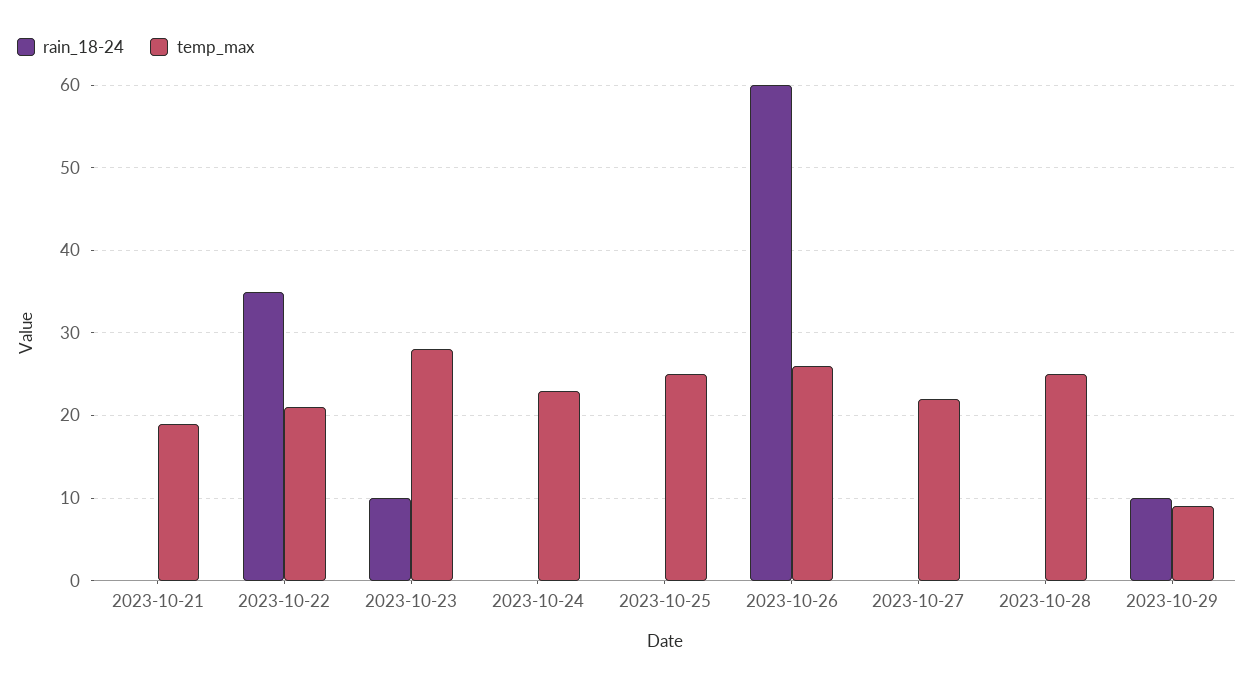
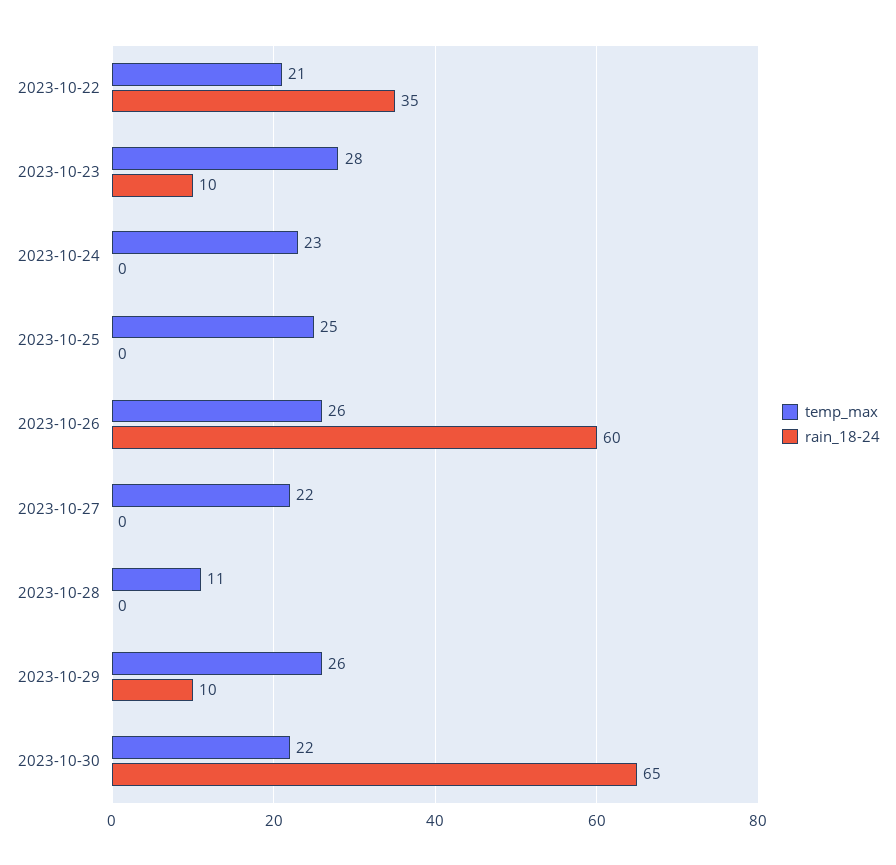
rain_18-24, 2023-10-21: 0 -> none
temp_max, 2023-10-21: 19 -> none
temp_max, 2023-10-28: 25 -> 11
temp_max, 2023-10-29: 9 -> 26
temp_max, 2023-10-30: none -> 22
rain_18-24, 2023-10-30: none -> 65

